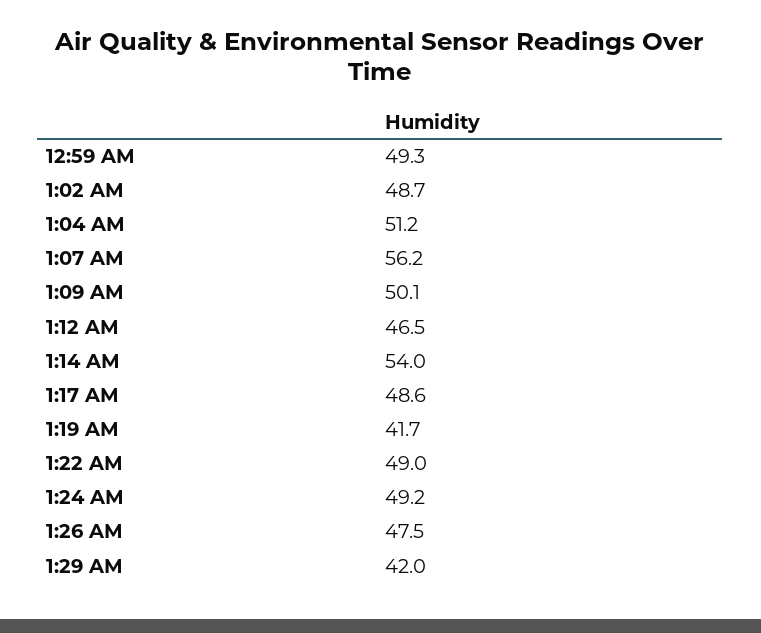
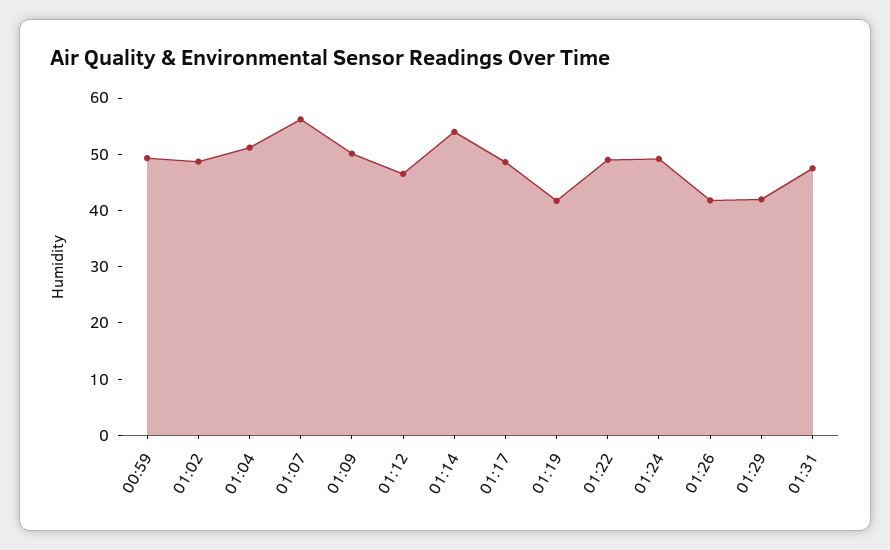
1:26 AM: 47.5 -> 42
01:31: none -> 48

